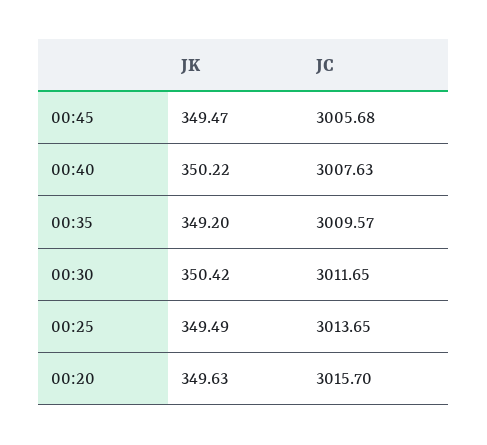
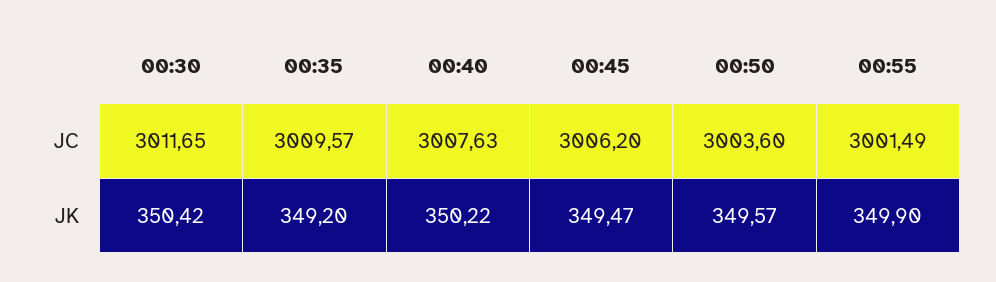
JC, 00:45: 3005.68 -> 3006.2
JK, 00:25: 349.49 -> none
JC, 00:25: 3013.65 -> none
JK, 00:20: 349.63 -> none
JC, 00:20: 3015.7 -> none
JC, 00:50: none -> 3003.6
JC, 00:55: none -> 3001.49
JK, 00:50: none -> 349.57
JK, 00:55: none -> 349.9

